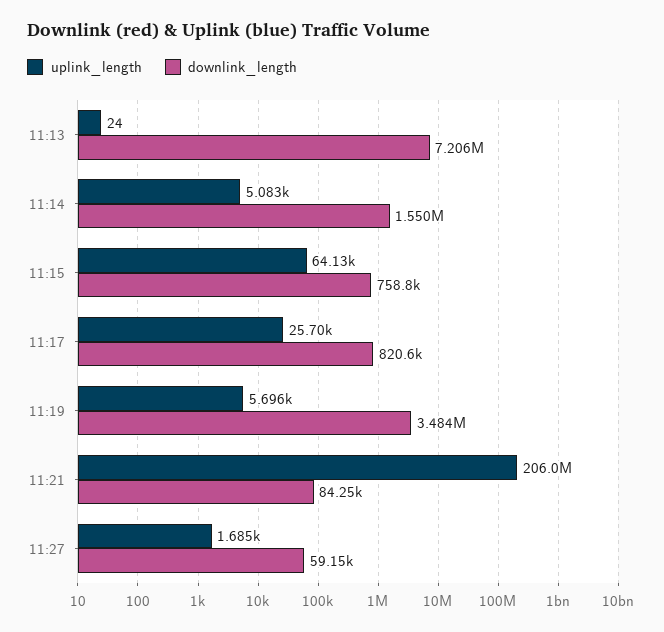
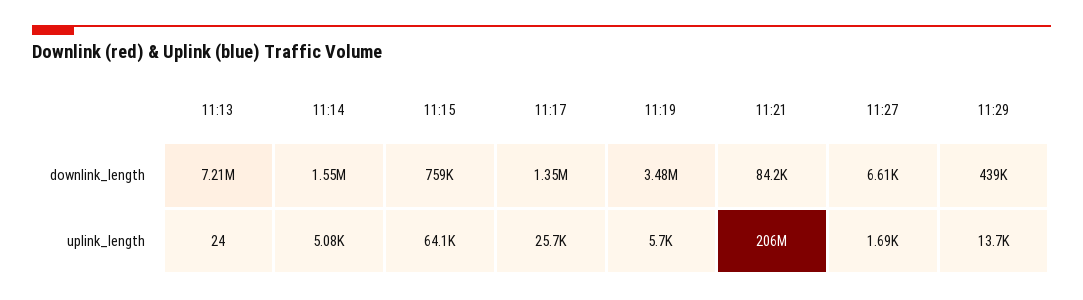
downlink_length, 11:17: 820600 -> 1350000
downlink_length, 11:27: 59150 -> 6610
downlink_length, 11:29: none -> 439000
uplink_length, 11:29: none -> 13700

